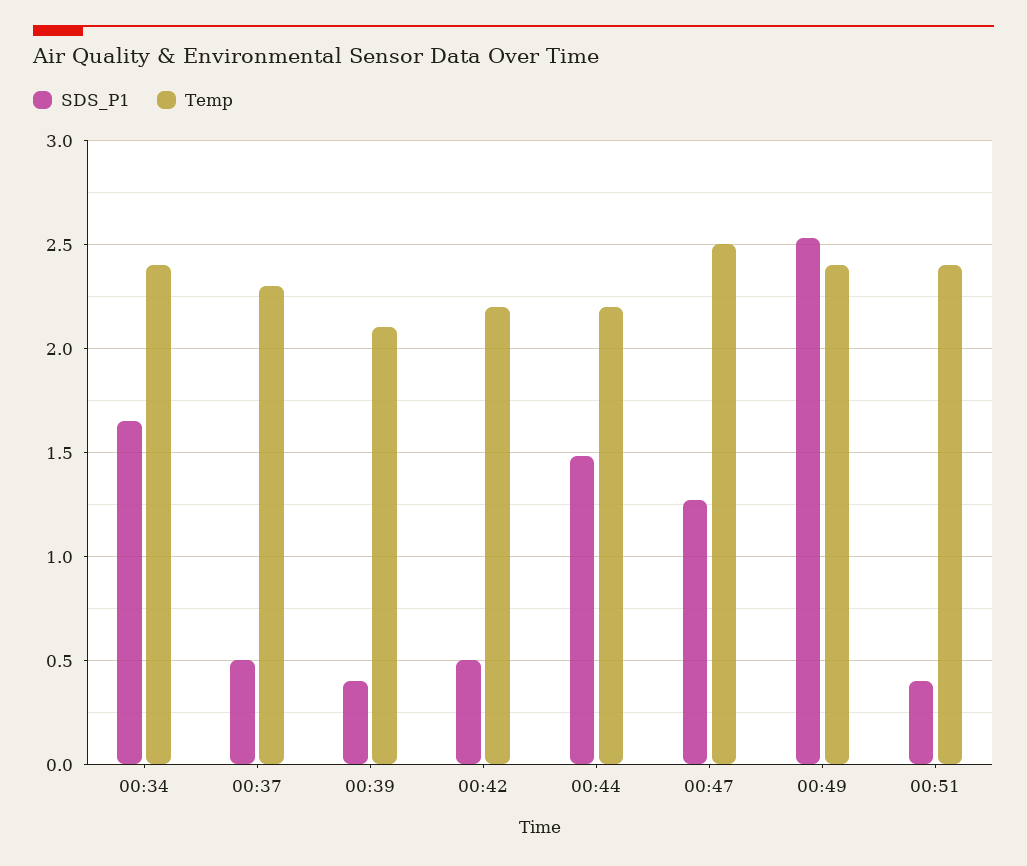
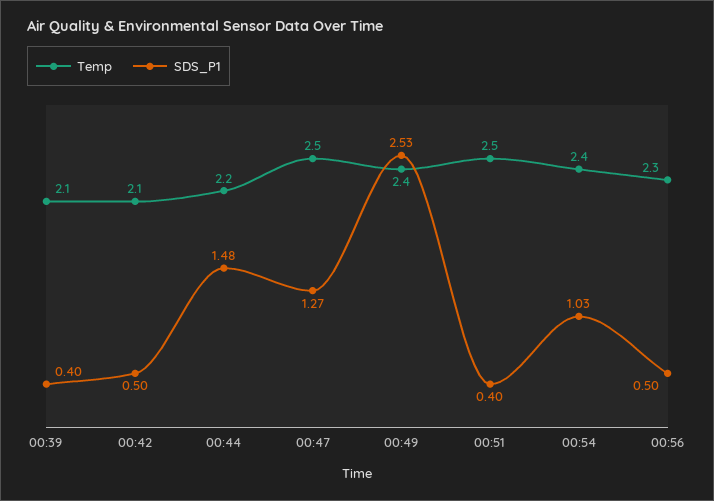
SDS_P1, 00:34: 1.65 -> none
Temp, 00:34: 2.4 -> none
SDS_P1, 00:37: 0.5 -> none
Temp, 00:37: 2.3 -> none
Temp, 00:42: 2.2 -> 2.1
Temp, 00:51: 2.4 -> 2.5
Temp, 00:54: none -> 2.4
SDS_P1, 00:54: none -> 1.03
Temp, 00:56: none -> 2.3
SDS_P1, 00:56: none -> 0.5

